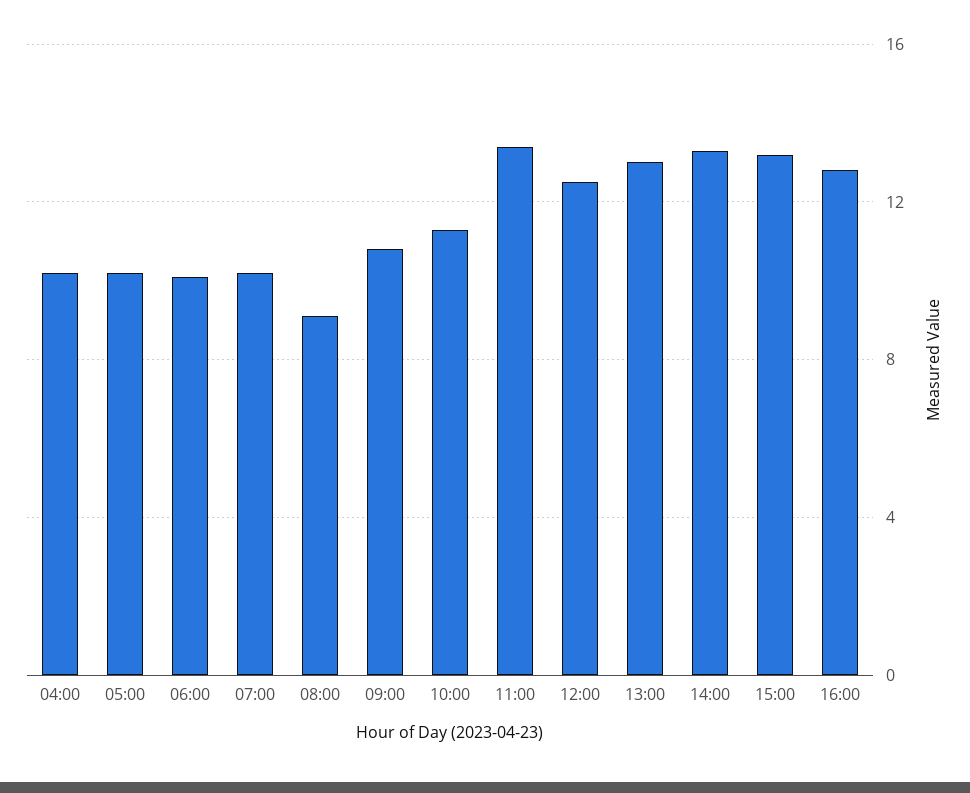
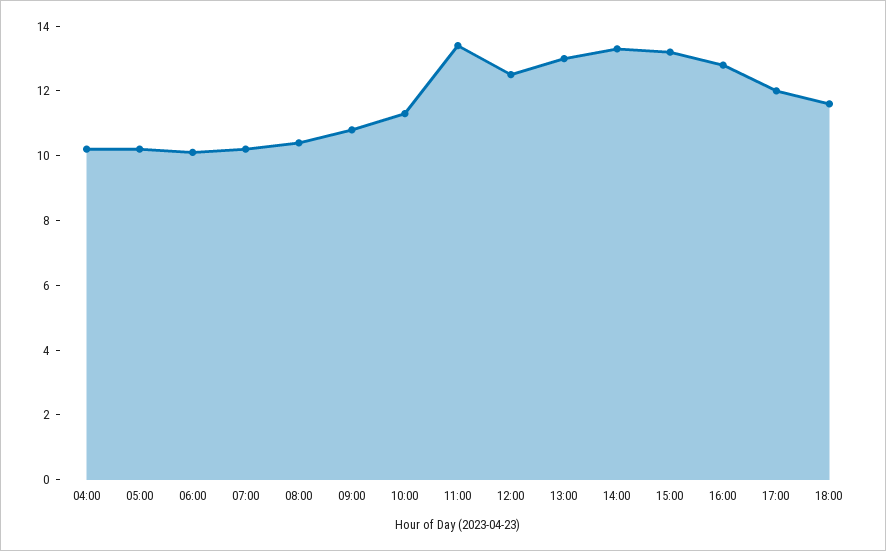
08:00: 9 -> 10.5
17:00: none -> 12
18:00: none -> 11.5

